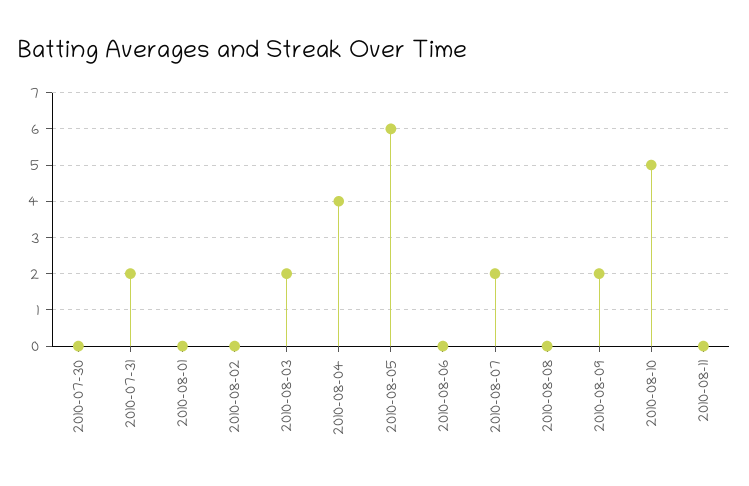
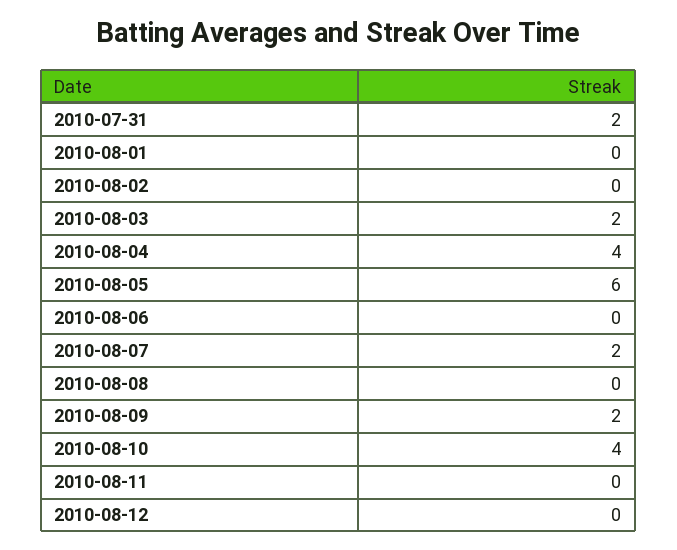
2010-07-30: 0 -> none
2010-08-10: 5 -> 4
2010-08-12: none -> 0

